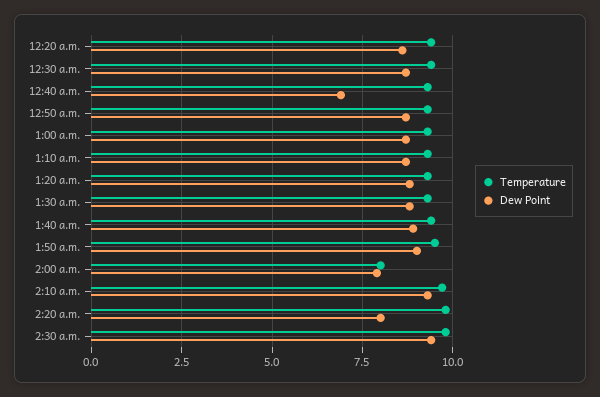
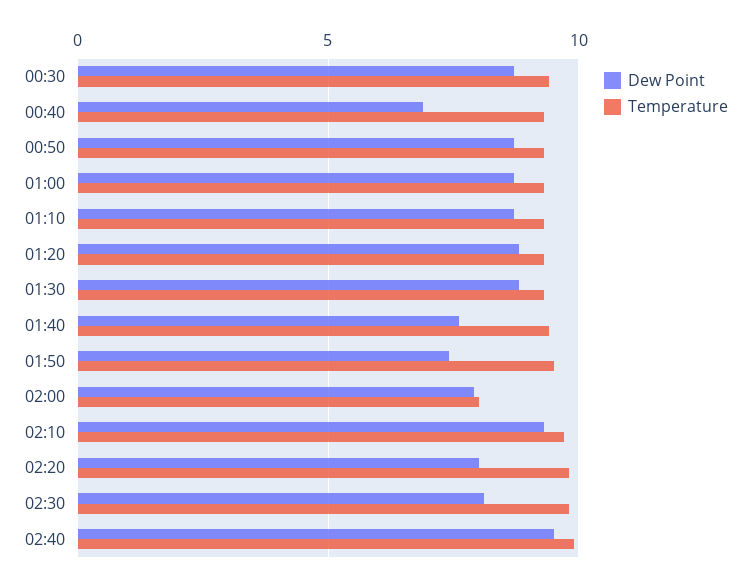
Temperature, 12:20 a.m.: 9.5 -> none
Dew Point, 12:20 a.m.: 8.5 -> none
Dew Point, 1:40 a.m.: 9 -> 7.5
Dew Point, 1:50 a.m.: 9 -> 7.5
Dew Point, 2:30 a.m.: 9.5 -> 8
Dew Point, 02:40: none -> 9.5
Temperature, 02:40: none -> 10

